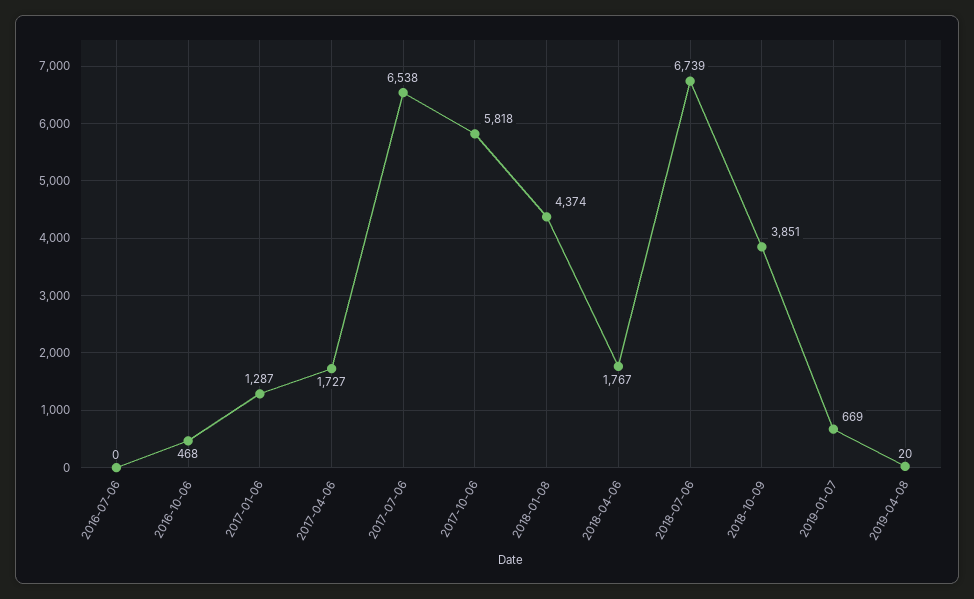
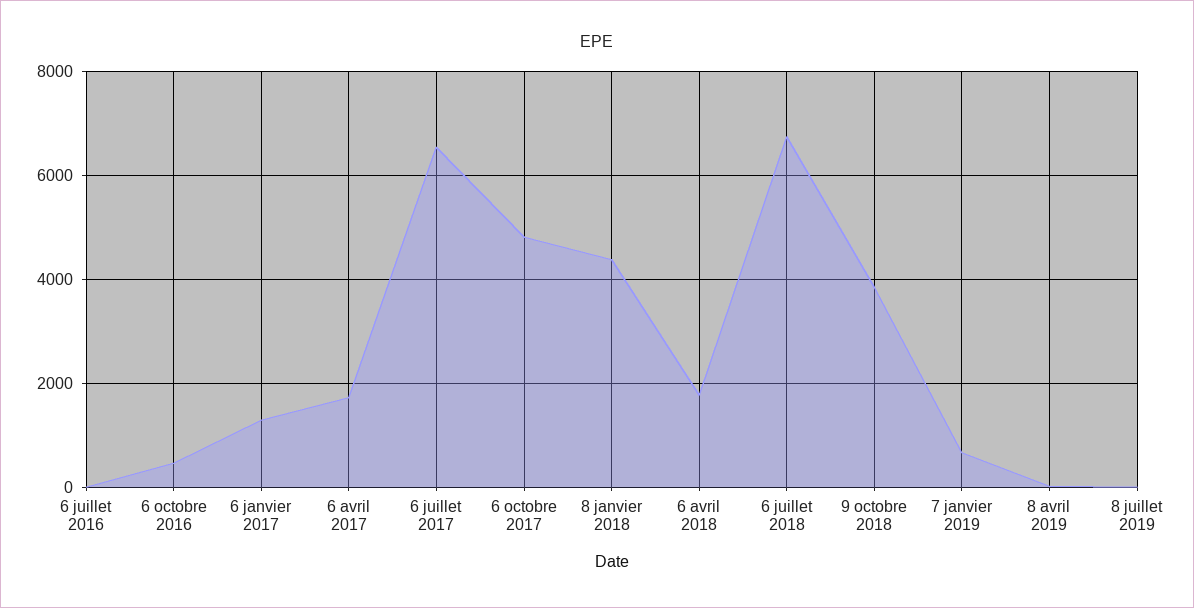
2017-10-06: 5818 -> 4800
8 juillet 2019: none -> 0

